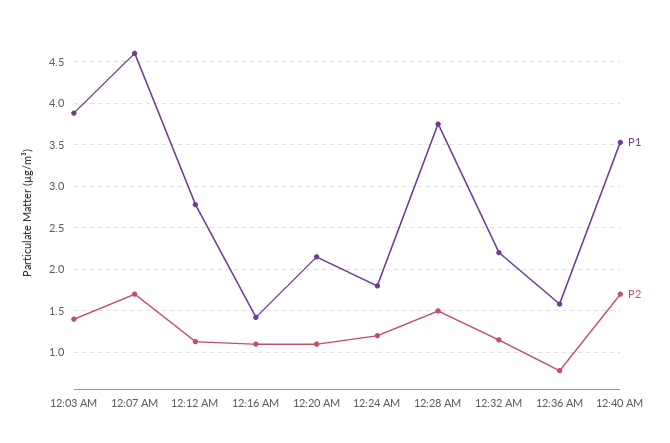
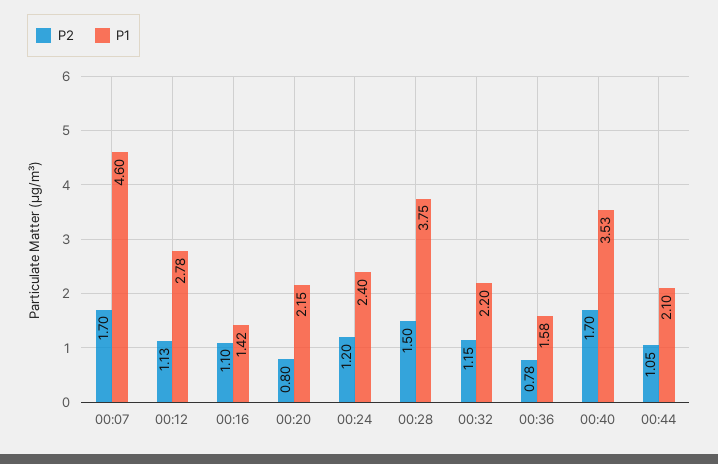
P1, 12:03 AM: 3.9 -> none
P2, 12:03 AM: 1.4 -> none
P2, 12:20 AM: 1.1 -> 0.8
P1, 12:24 AM: 1.8 -> 2.4
P2, 00:44: none -> 1.05
P1, 00:44: none -> 2.1

